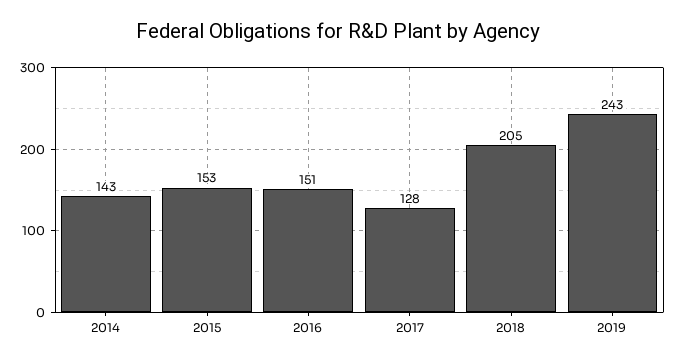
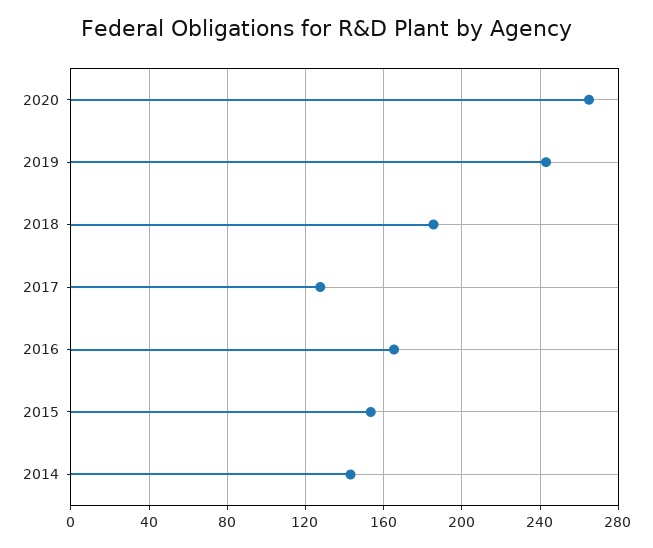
2016: 151 -> 165
2018: 205 -> 185
2020: none -> 265

